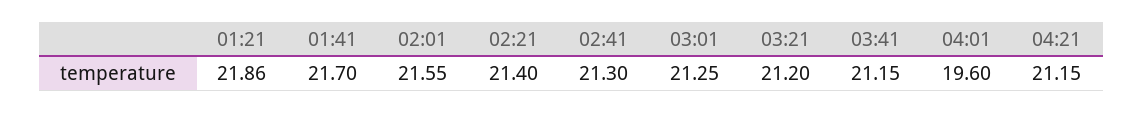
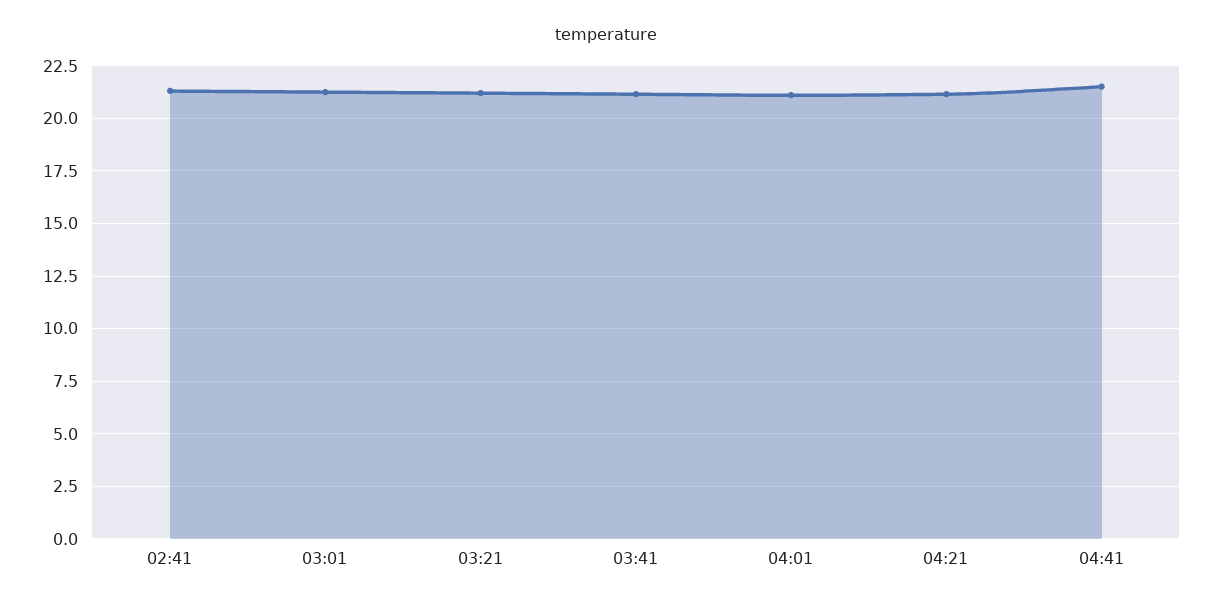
01:21: 21.86 -> none
01:41: 21.7 -> none
02:01: 21.55 -> none
02:21: 21.4 -> none
04:01: 19.6 -> 21
04:41: none -> 21.5

